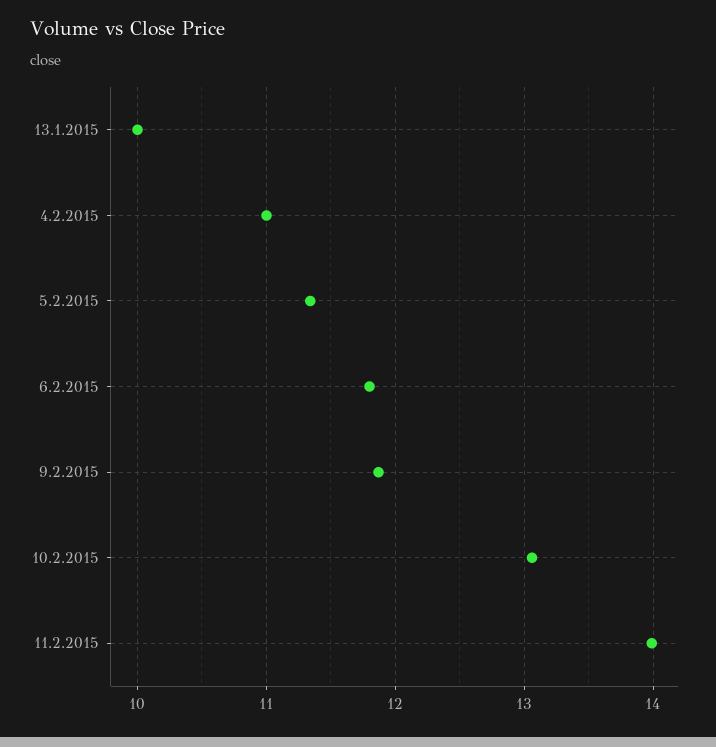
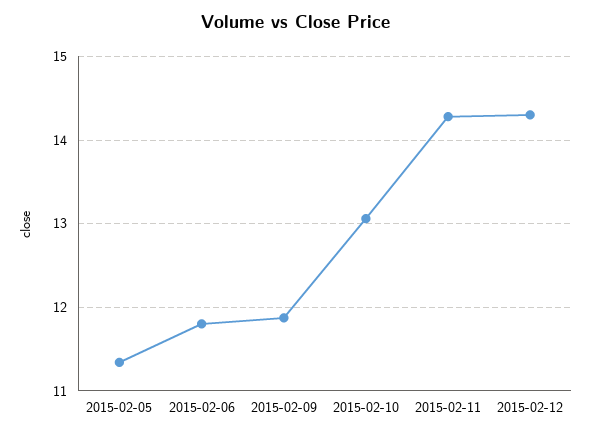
13.1.2015: 10 -> none
4.2.2015: 11 -> none
11.2.2015: 14 -> 14.3
2015-02-12: none -> 14.3

